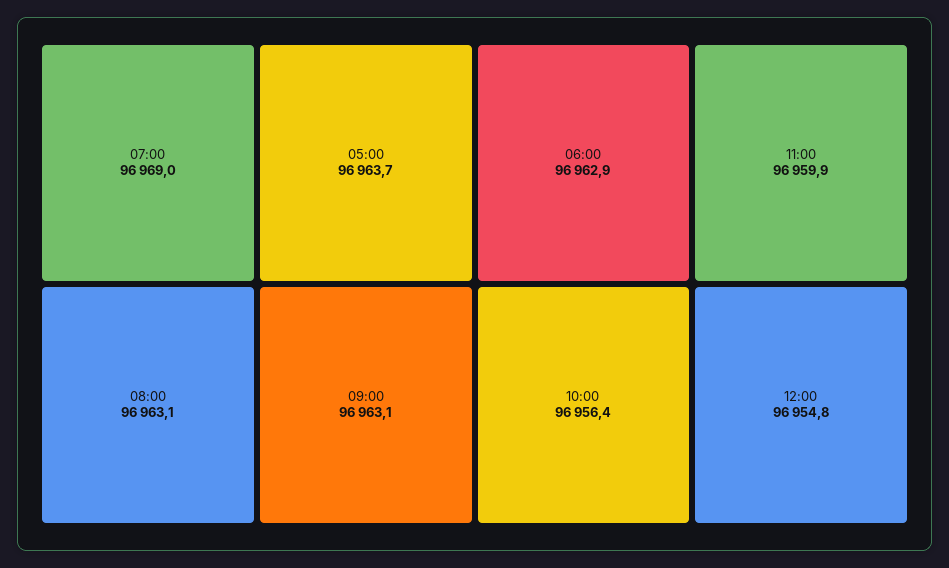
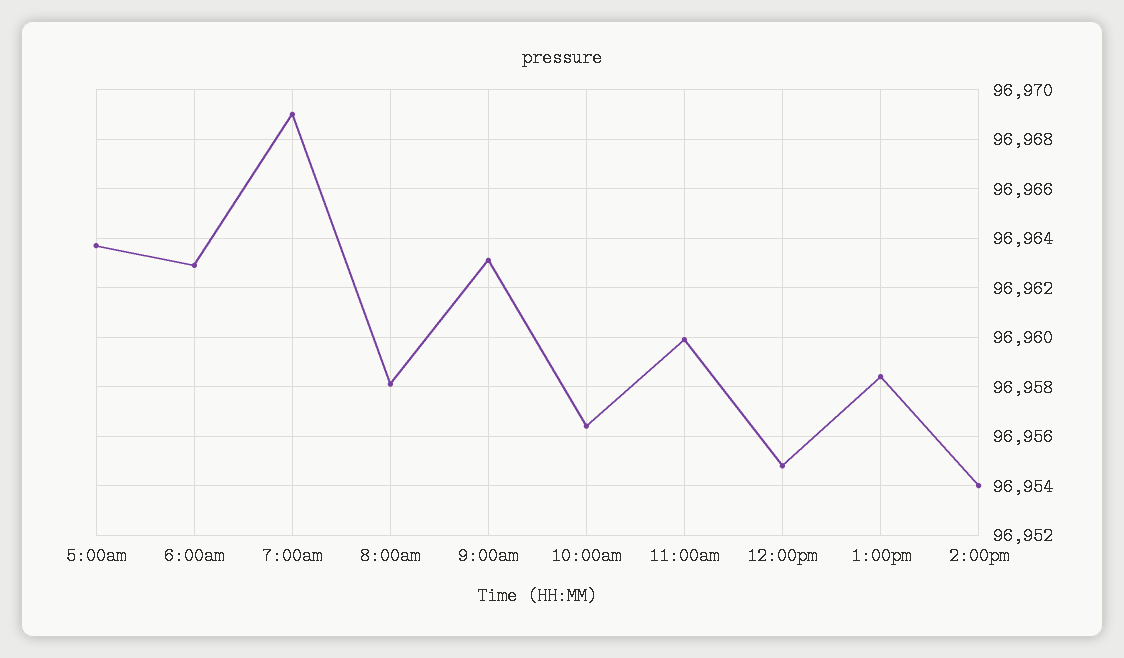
08:00: 96963.1 -> 96958
1:00pm: none -> 96958.5
2:00pm: none -> 96954

